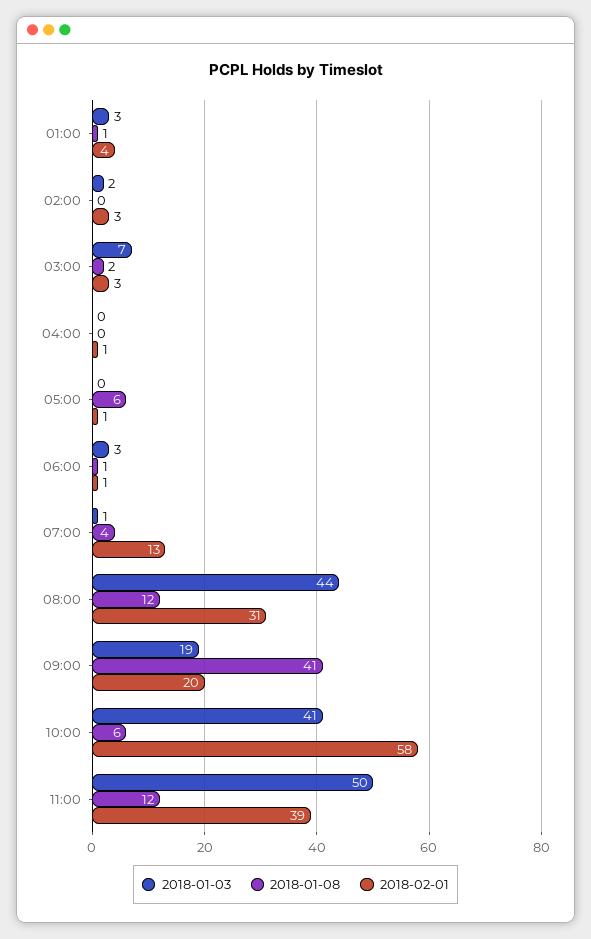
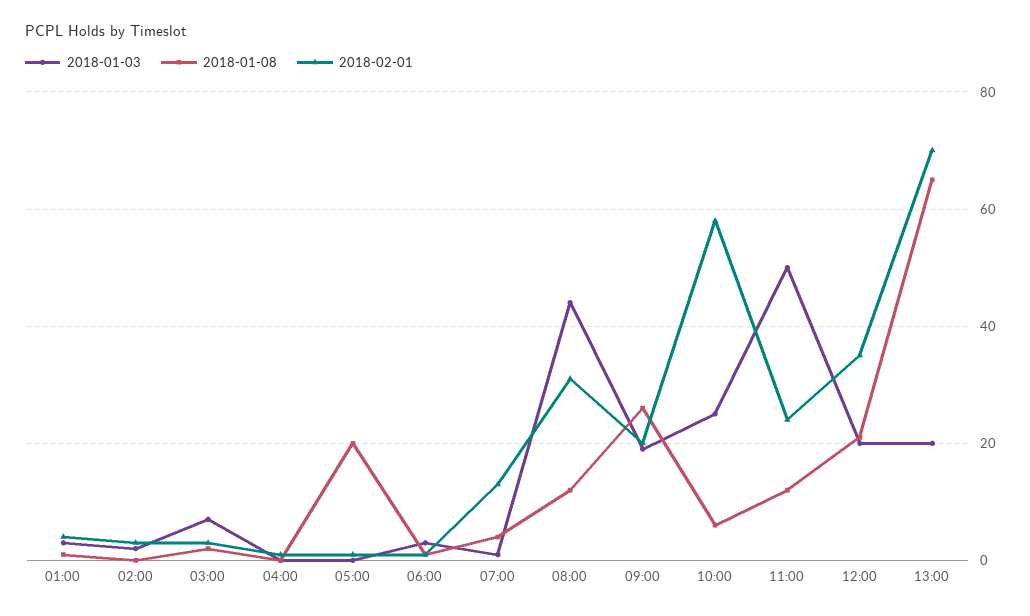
2018-01-08, 05:00: 6 -> 20
2018-01-08, 09:00: 41 -> 25
2018-01-03, 10:00: 41 -> 25
2018-02-01, 11:00: 39 -> 25
2018-01-03, 12:00: none -> 20
2018-01-08, 12:00: none -> 20
2018-02-01, 12:00: none -> 35
2018-01-03, 13:00: none -> 20
2018-01-08, 13:00: none -> 65
2018-02-01, 13:00: none -> 70

